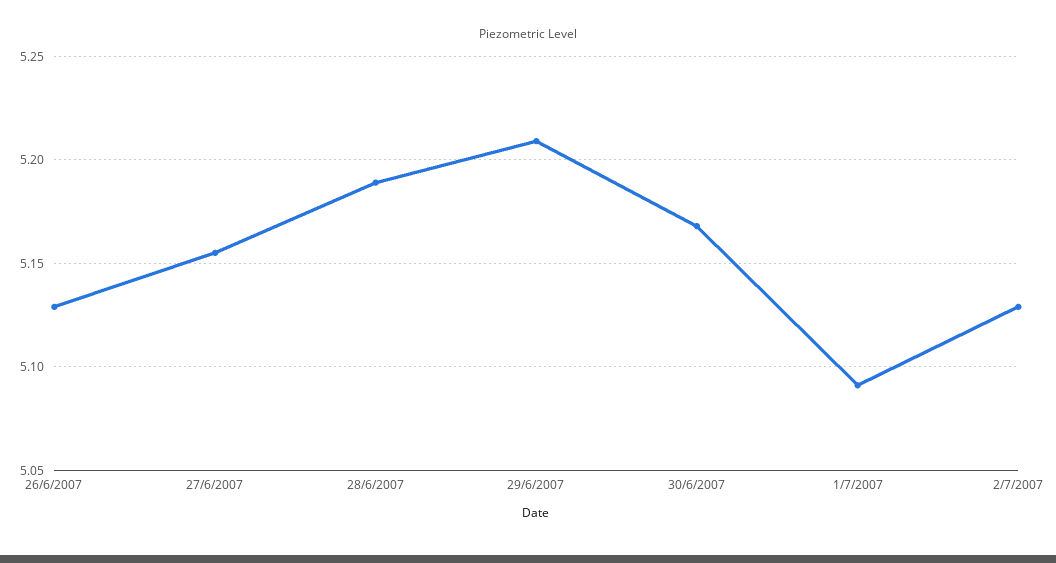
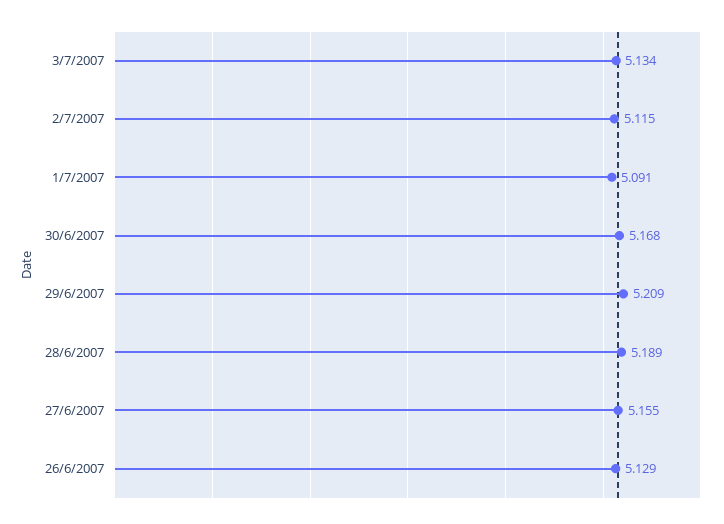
2/7/2007: 5.13 -> 5.115
3/7/2007: none -> 5.134

